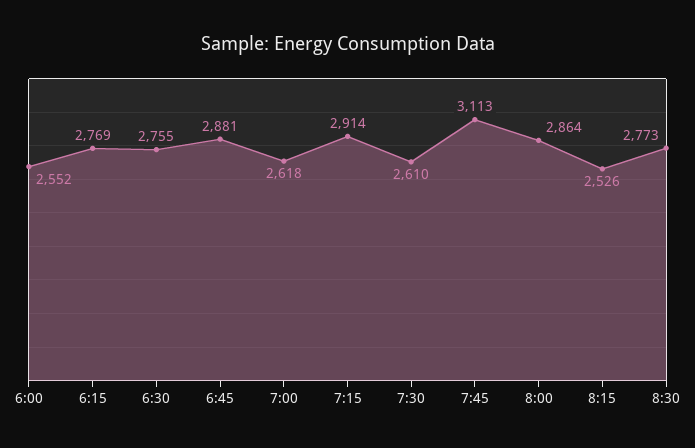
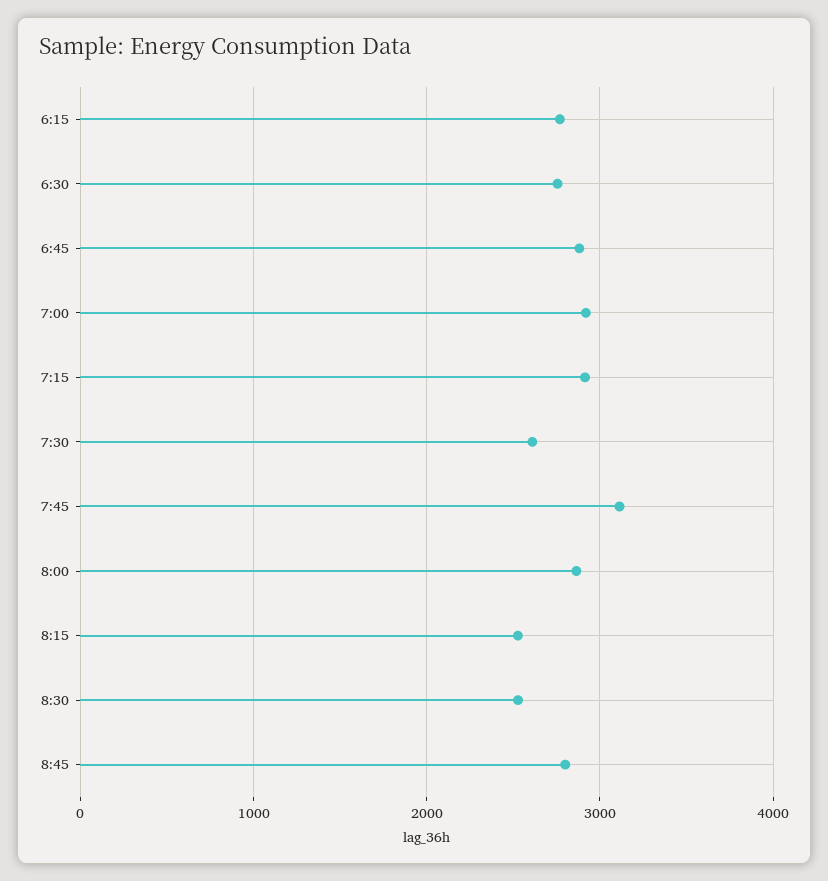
6:00: 2552 -> none
7:00: 2618 -> 2900
8:30: 2773 -> 2500
8:45: none -> 2800

